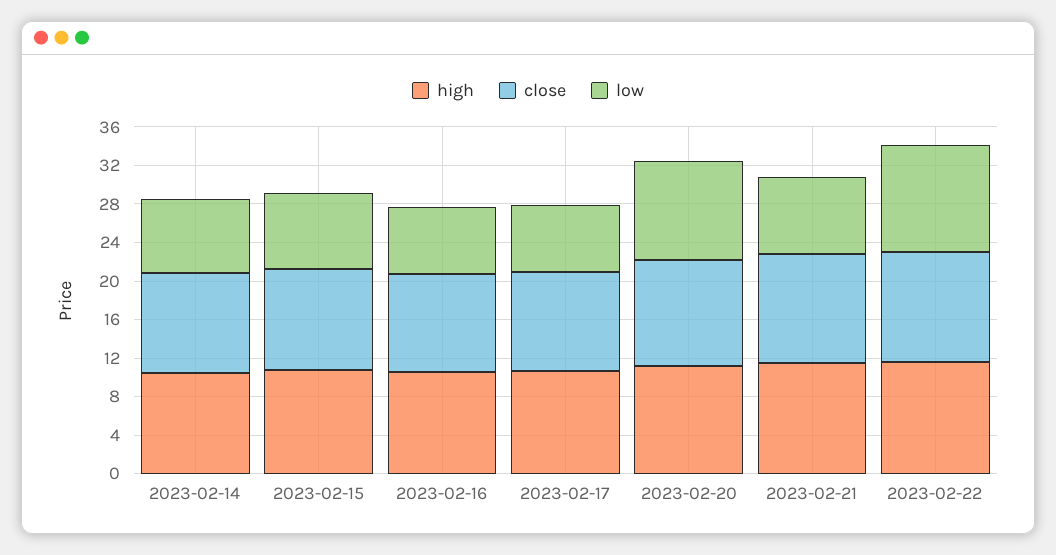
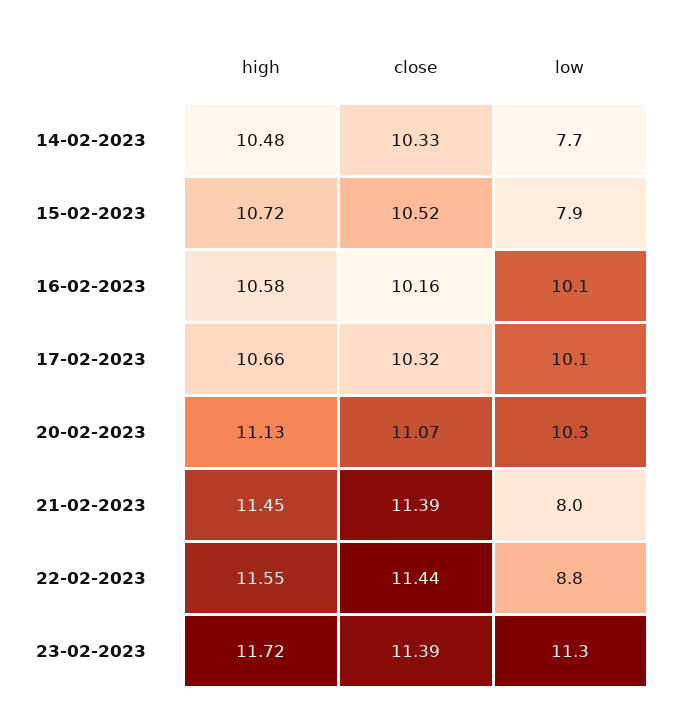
low, 2023-02-16: 7 -> 10.1
low, 2023-02-17: 7 -> 10.1
low, 2023-02-22: 11 -> 8.8
high, 23-02-2023: none -> 11.72
close, 23-02-2023: none -> 11.39
low, 23-02-2023: none -> 11.3

